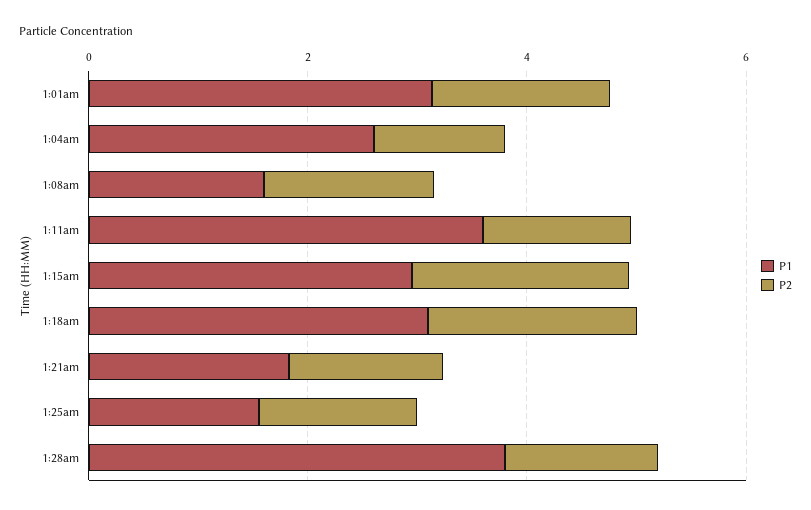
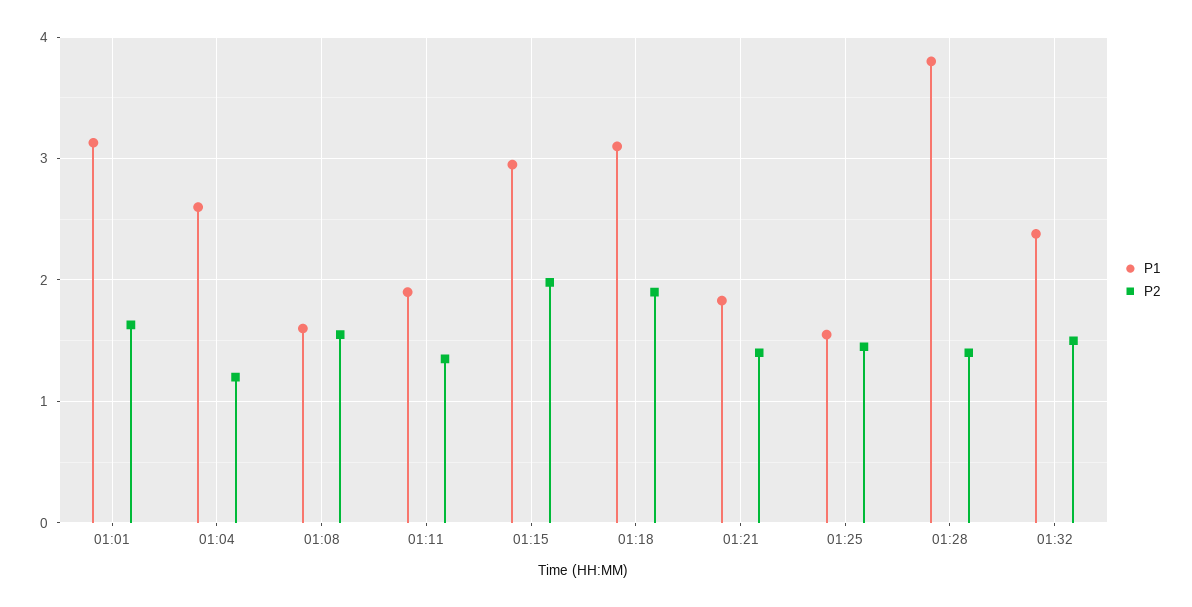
P1, 1:11am: 3.5 -> 1.9
P1, 01:32: none -> 2.4
P2, 01:32: none -> 1.5

